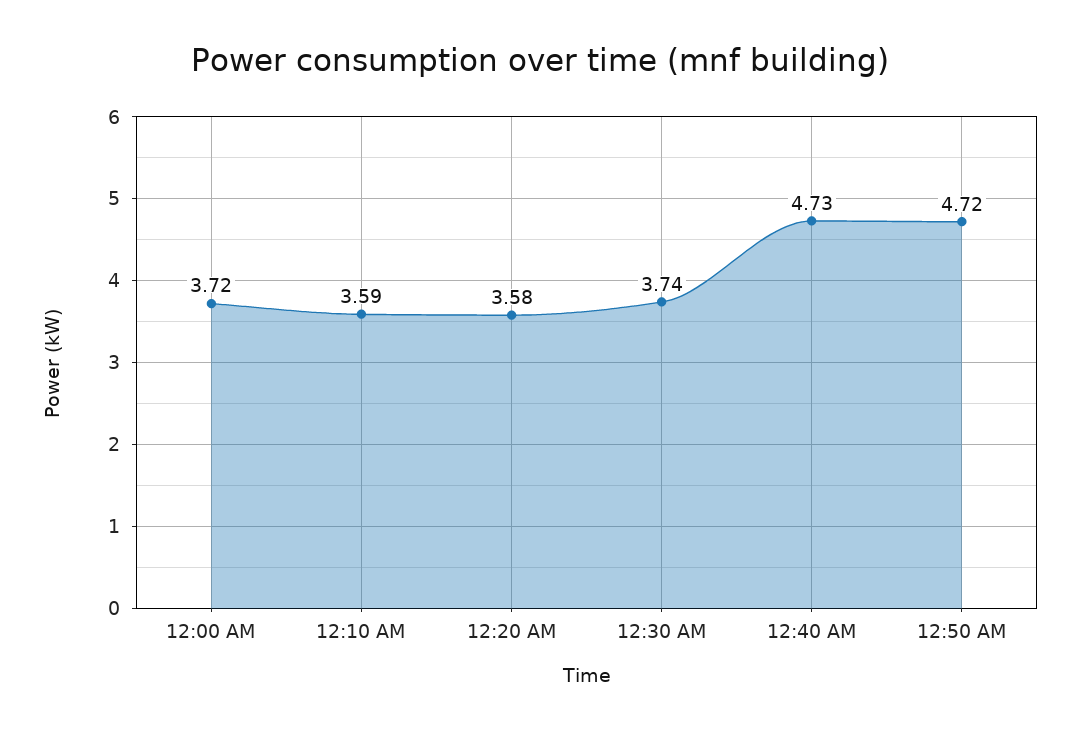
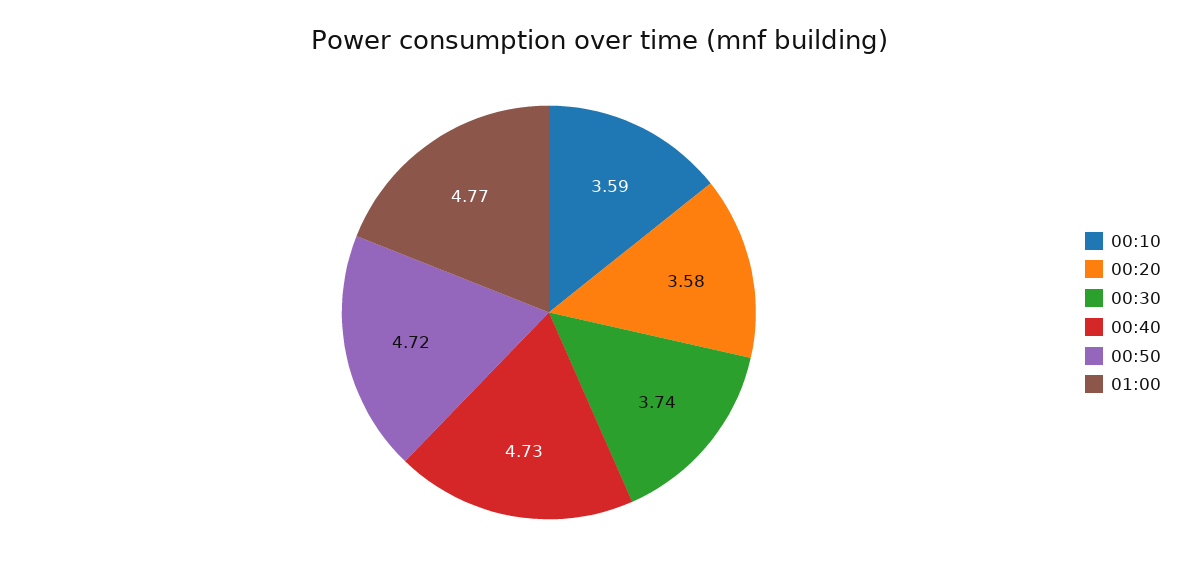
12:00 AM: 3.72 -> none
01:00: none -> 4.77

